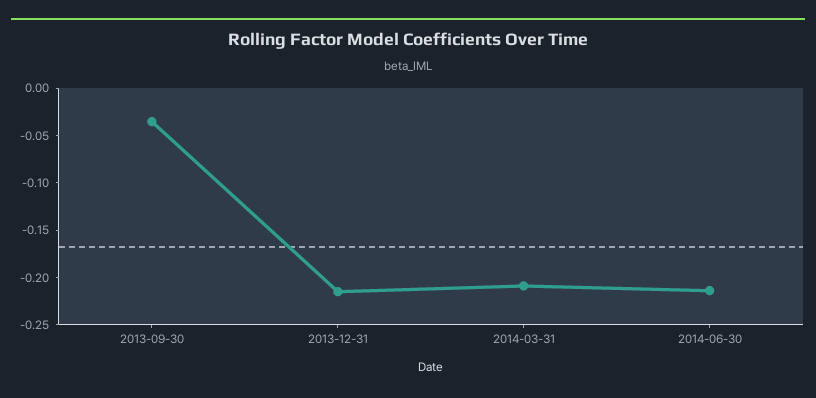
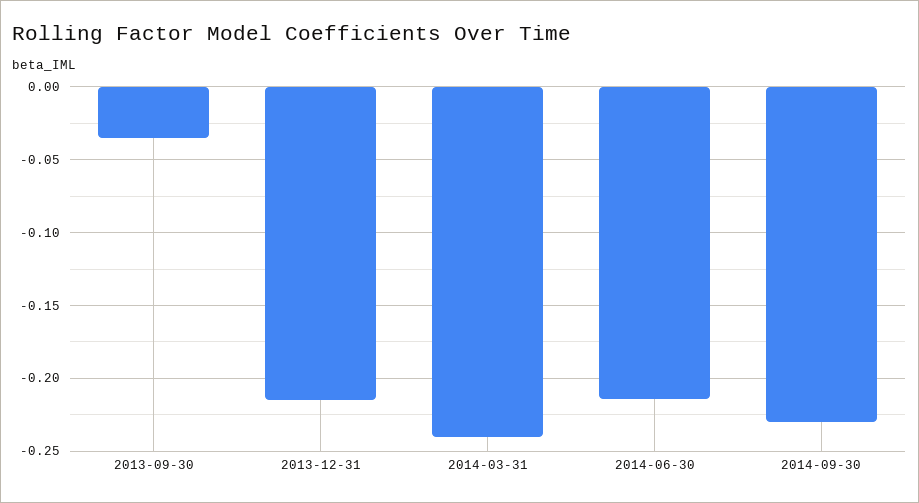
2014-03-31: -0.21 -> -0.24
2014-09-30: none -> -0.23

